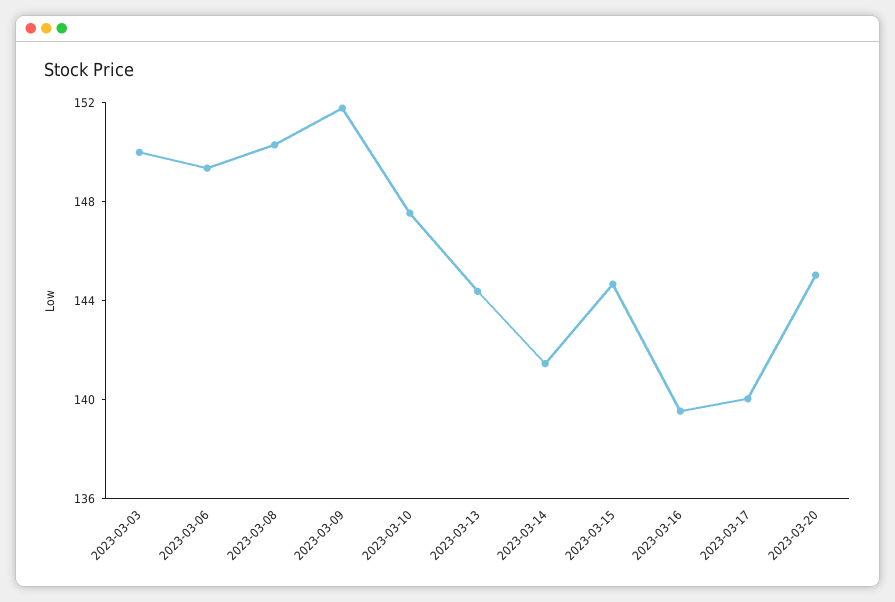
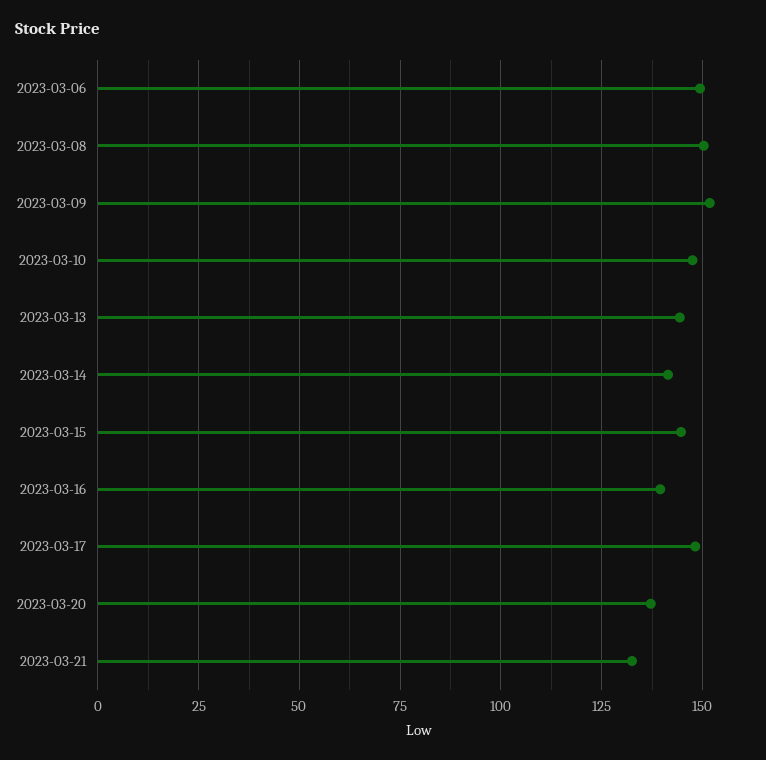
2023-03-03: 150 -> none
2023-03-17: 140 -> 147.5
2023-03-20: 145 -> 137.5
2023-03-21: none -> 132.5

